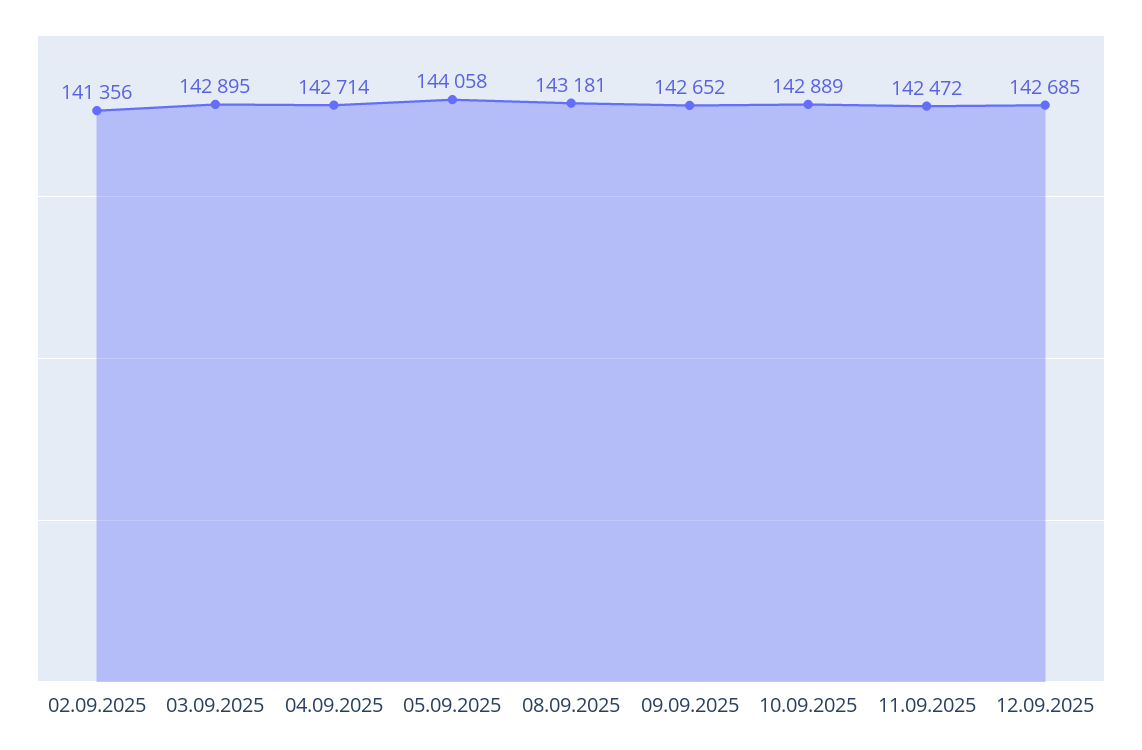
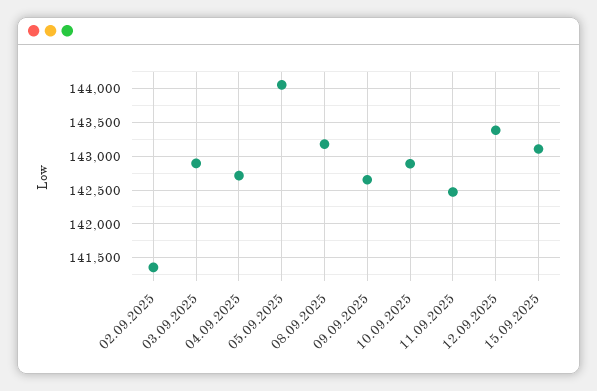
12.09.2025: 142685 -> 143400
15.09.2025: none -> 143100

